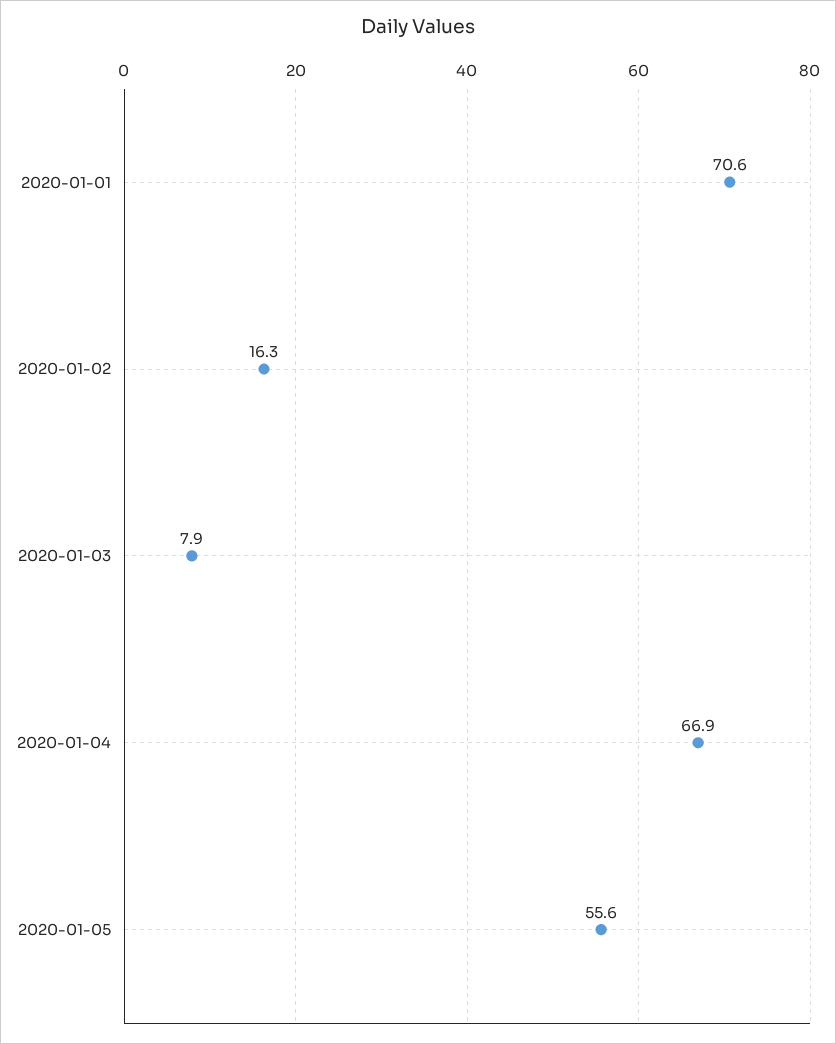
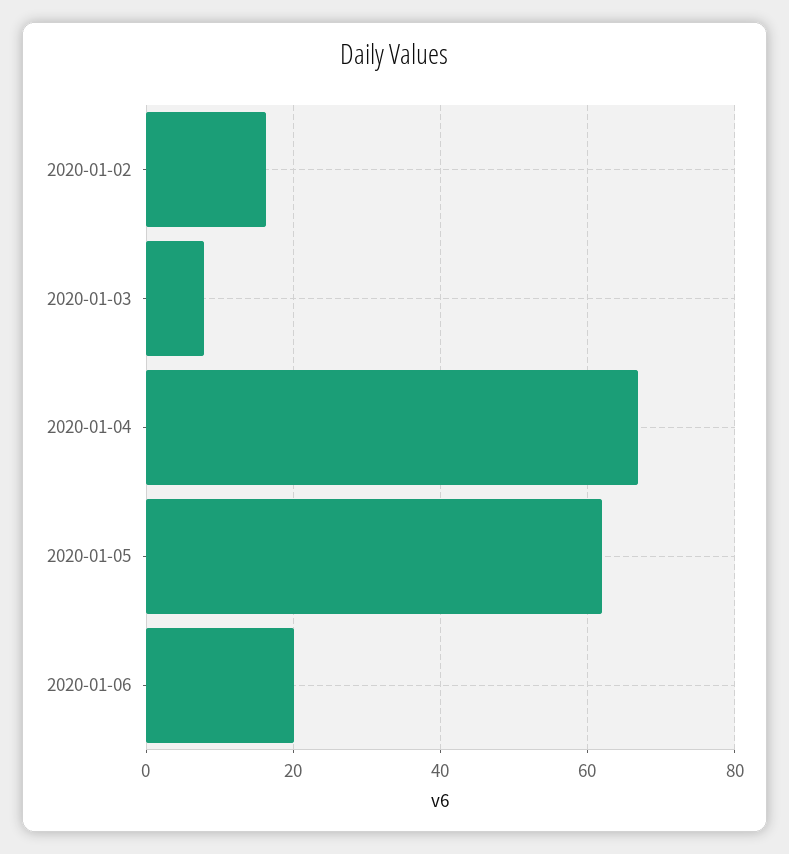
2020-01-01: 70.6 -> none
2020-01-05: 55.6 -> 62
2020-01-06: none -> 20

